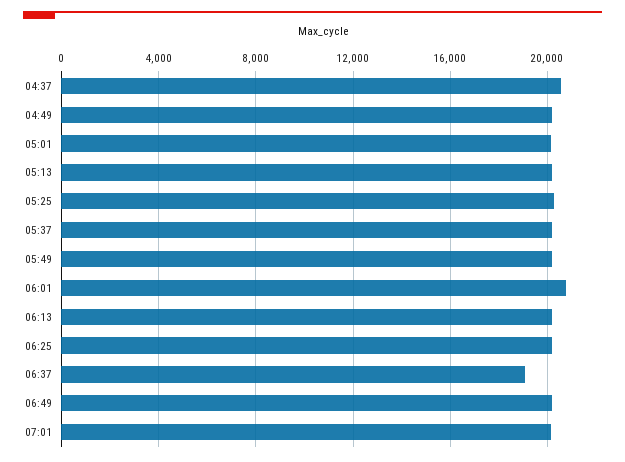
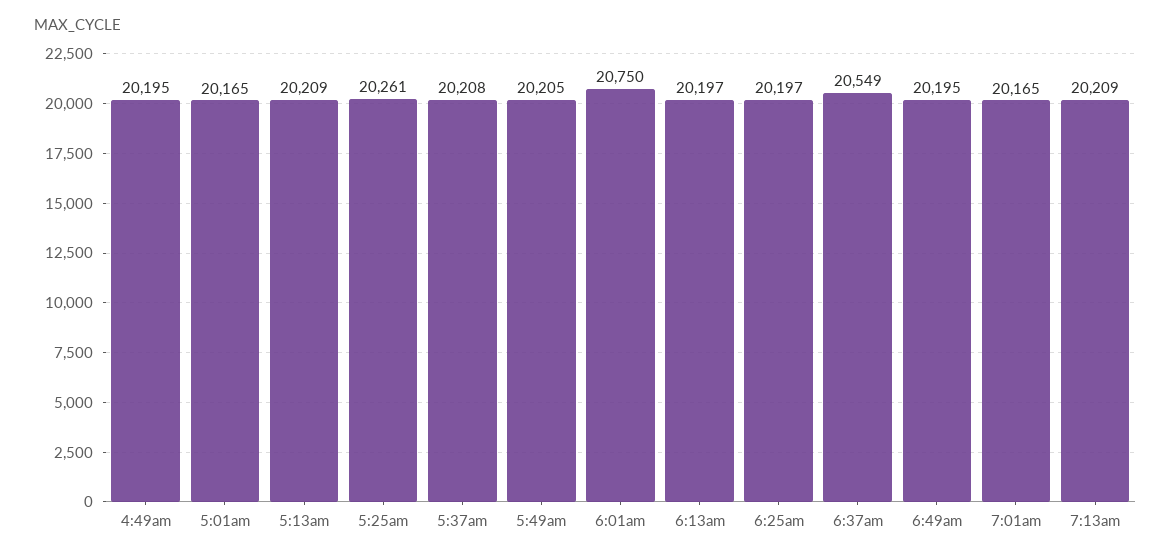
04:37: 20500 -> none
06:37: 19000 -> 20549
7:13am: none -> 20209

